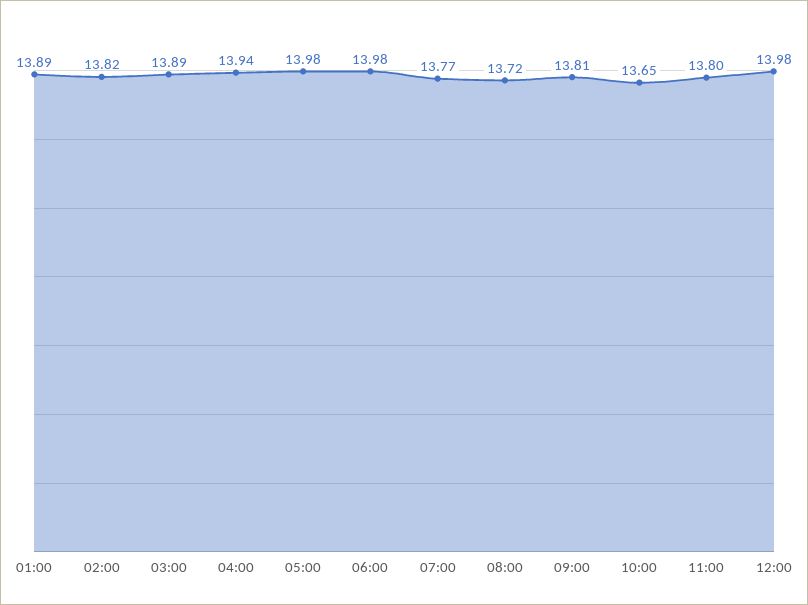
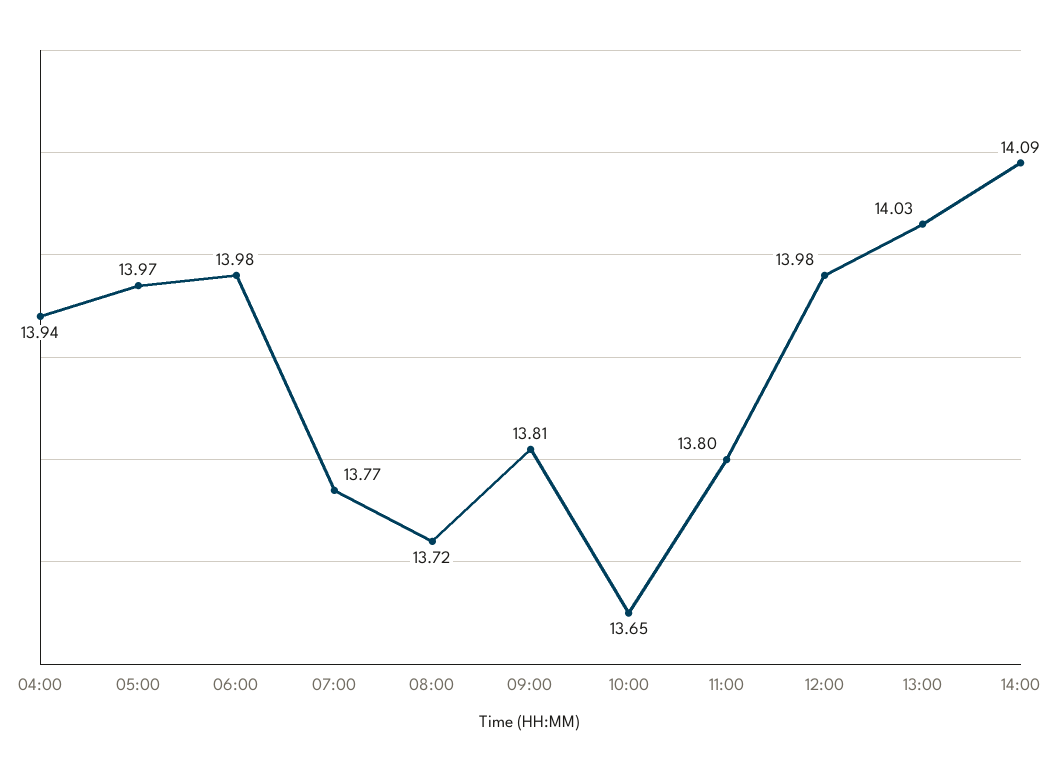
01:00: 13.89 -> none
02:00: 13.82 -> none
03:00: 13.89 -> none
05:00: 13.98 -> 13.97
13:00: none -> 14.03
14:00: none -> 14.09

